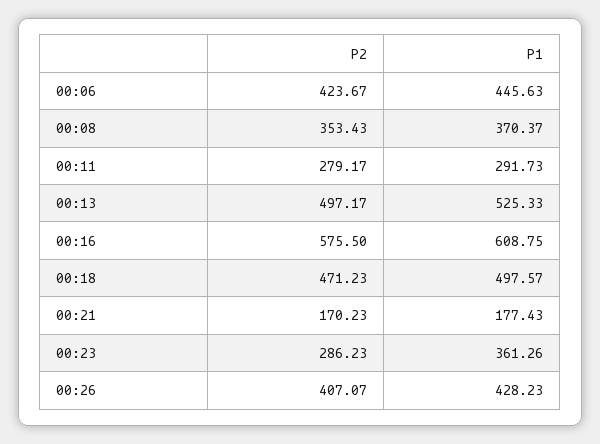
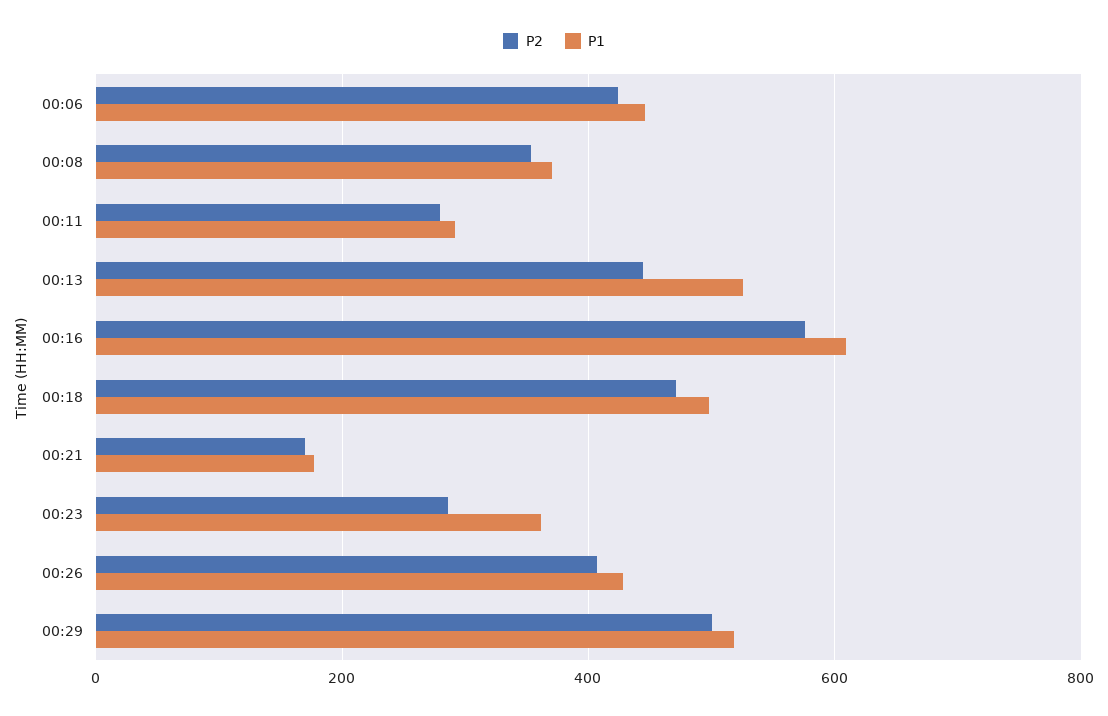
P2, 00:13: 497.17 -> 440
P2, 00:29: none -> 500
P1, 00:29: none -> 520

